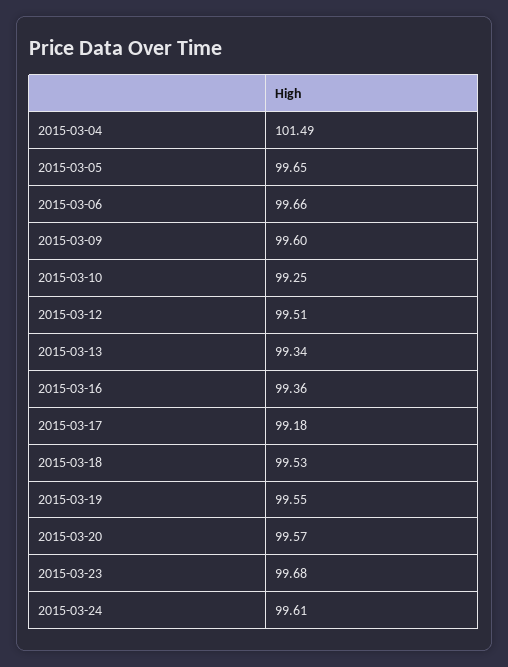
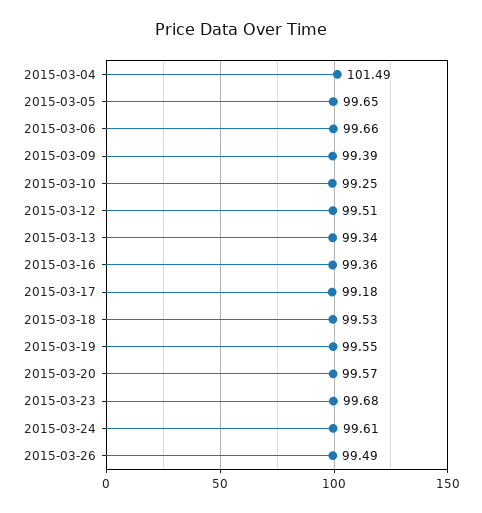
2015-03-09: 99.6 -> 99.39
2015-03-26: none -> 99.49

